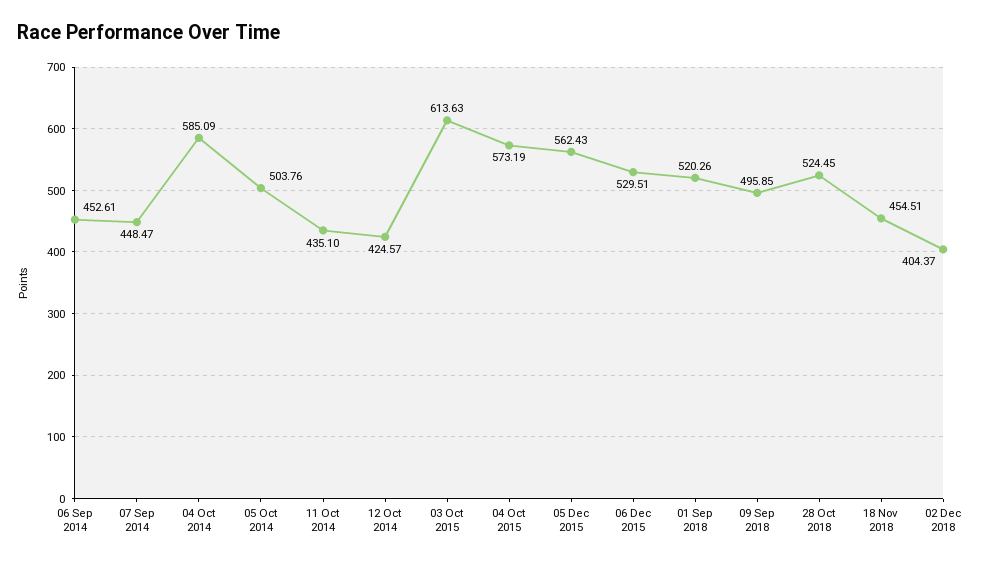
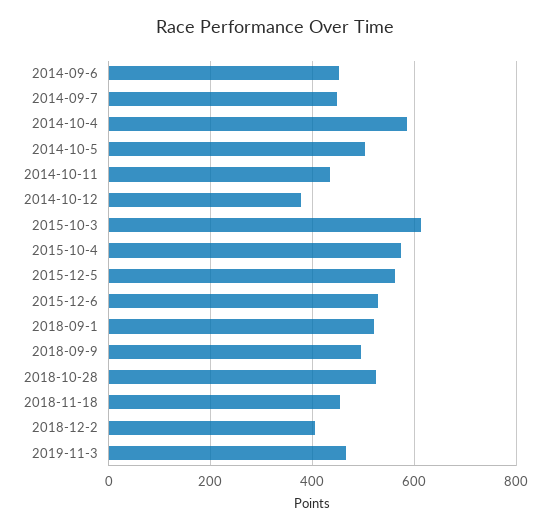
12 Oct 2014: 424.57 -> 380
2019-11-3: none -> 460

